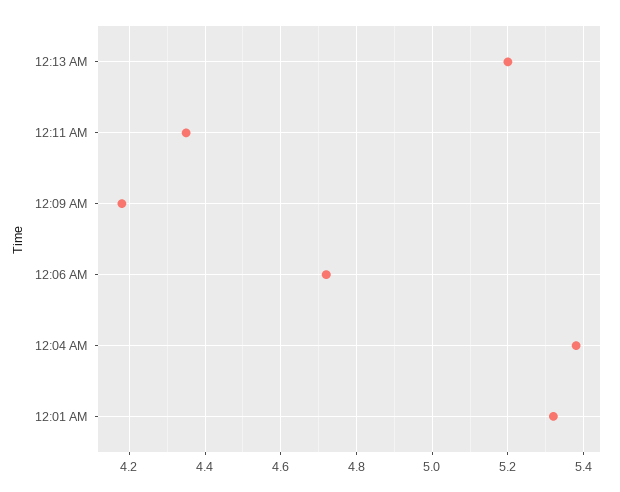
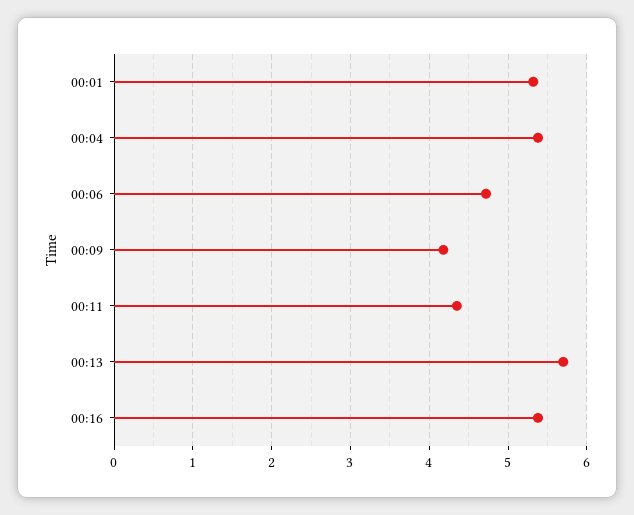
12:13 AM: 5.2 -> 5.7
00:16: none -> 5.4

